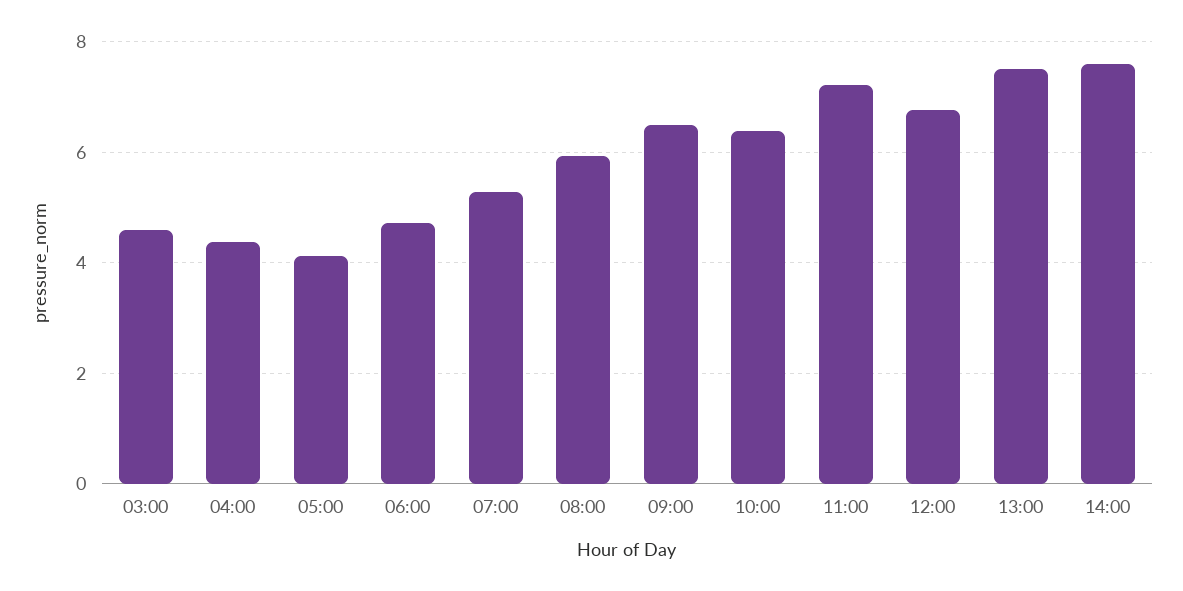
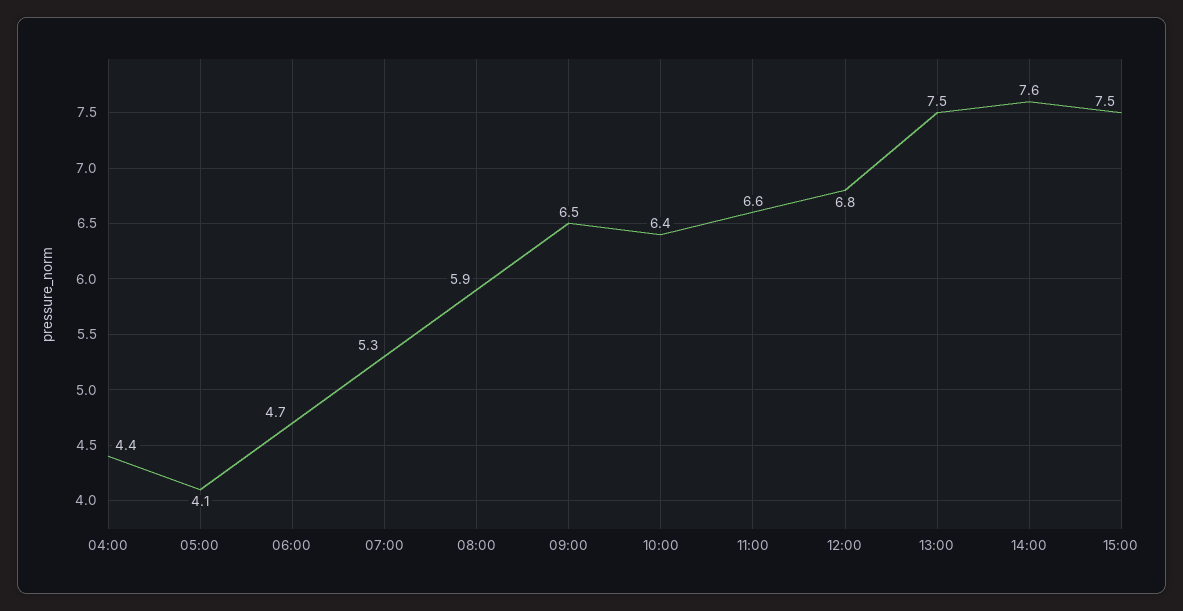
03:00: 4.6 -> none
11:00: 7.2 -> 6.6
15:00: none -> 7.5

